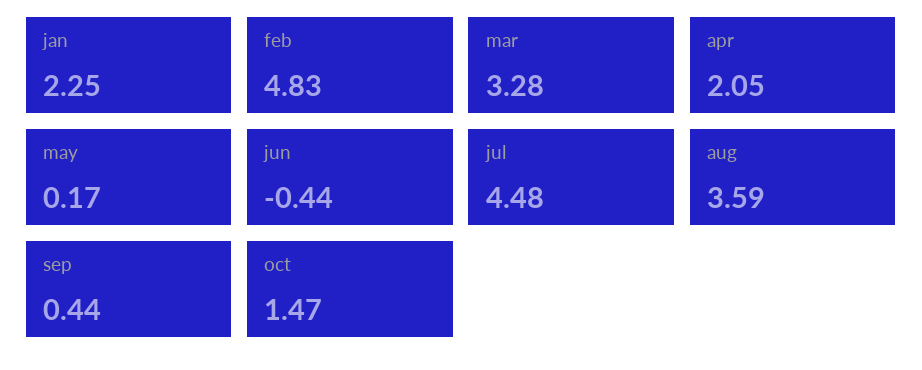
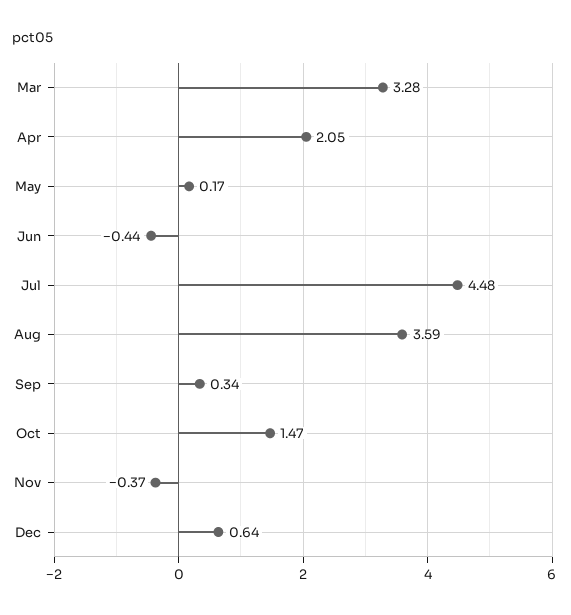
jan: 2.25 -> none
feb: 4.83 -> none
sep: 0.44 -> 0.34
Nov: none -> -0.37
Dec: none -> 0.64

